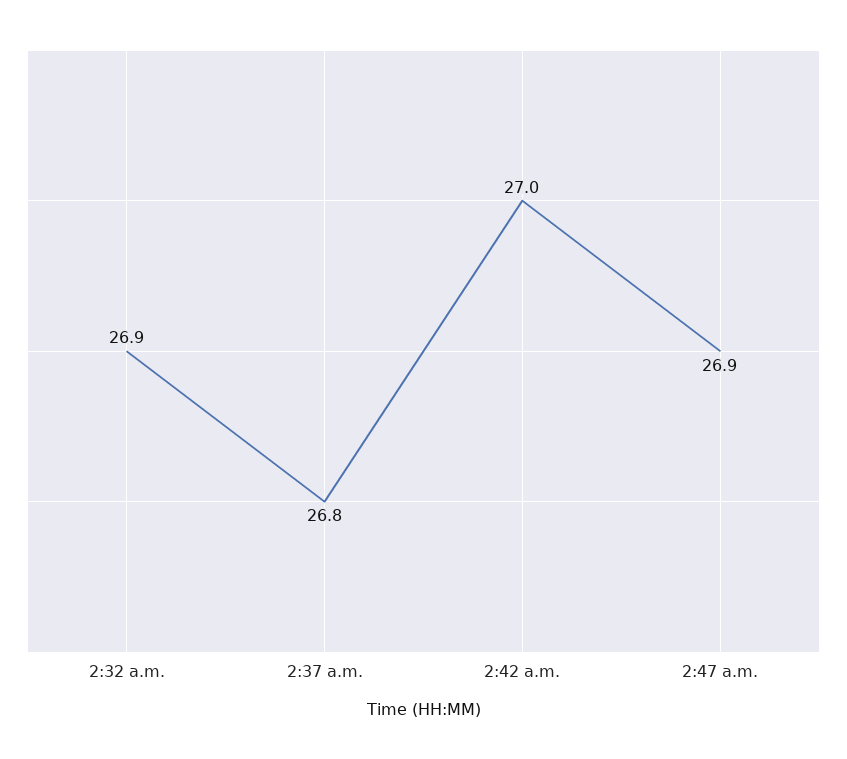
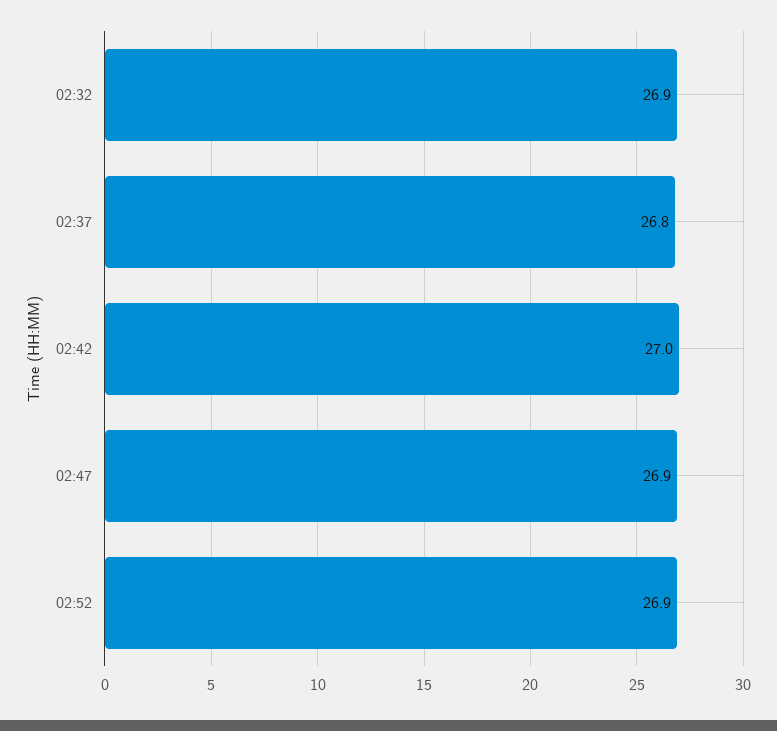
02:52: none -> 26.9

